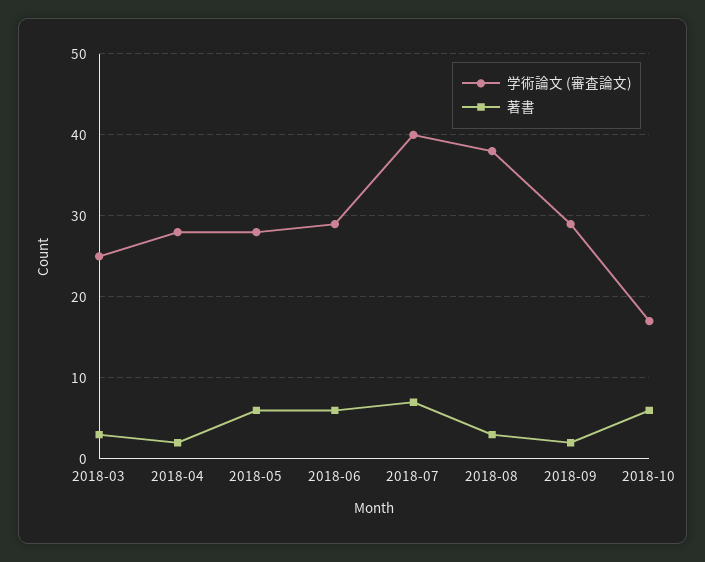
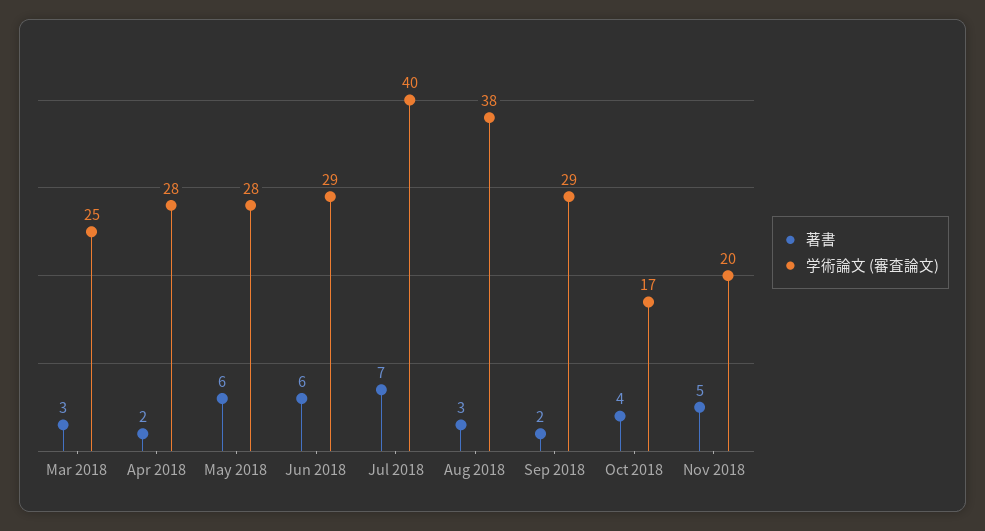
著書, 2018-10: 6 -> 4
著書, Nov 2018: none -> 5
学術論文 (審査論文), Nov 2018: none -> 20

